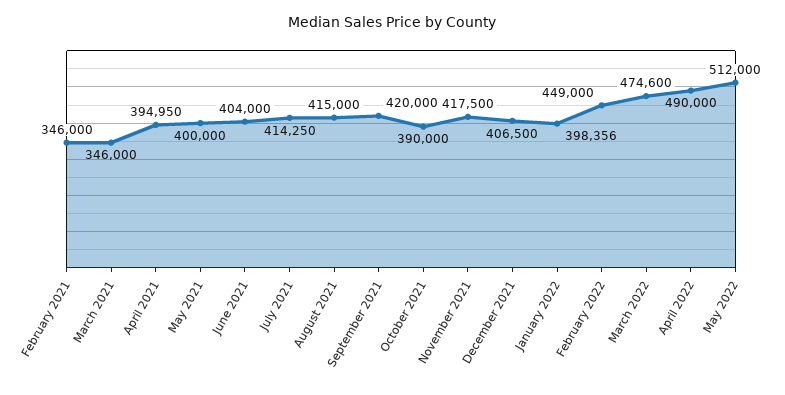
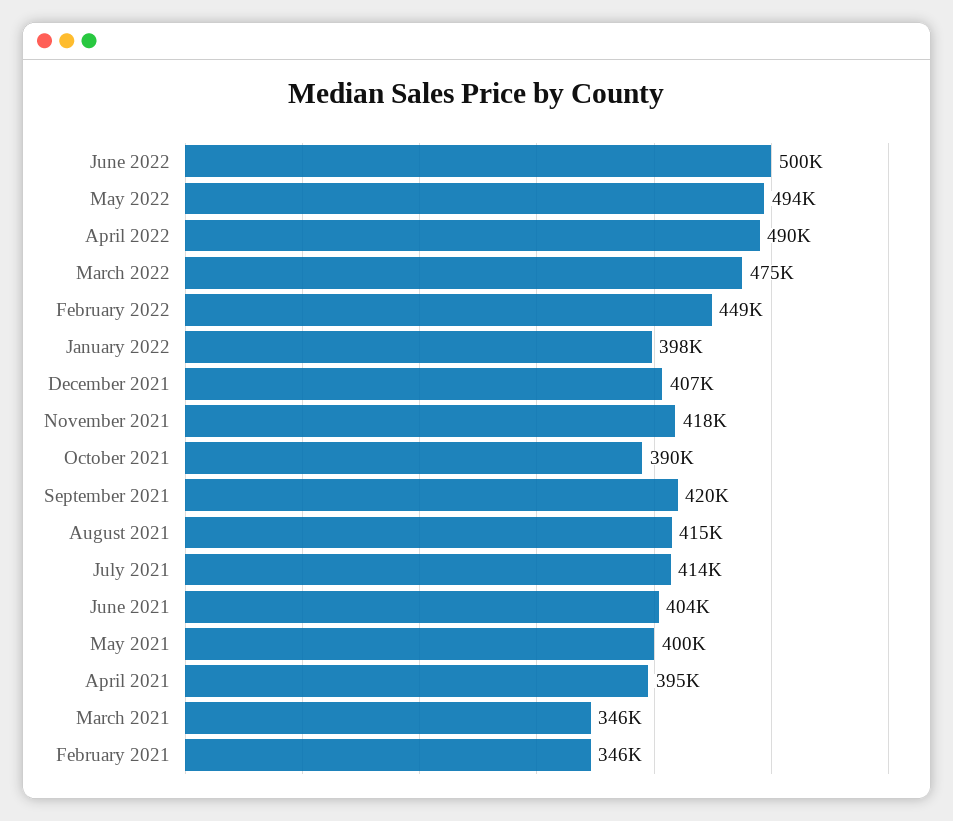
May 2022: 512000 -> 494000
June 2022: none -> 500000

